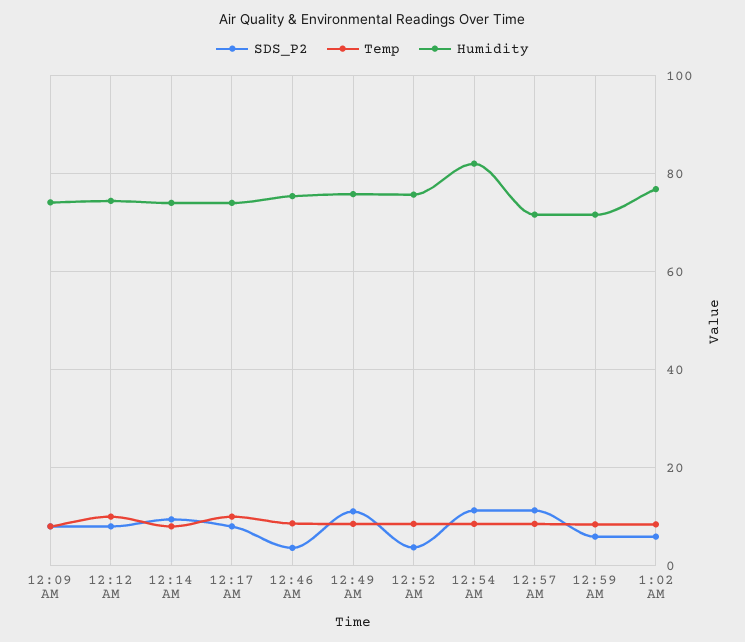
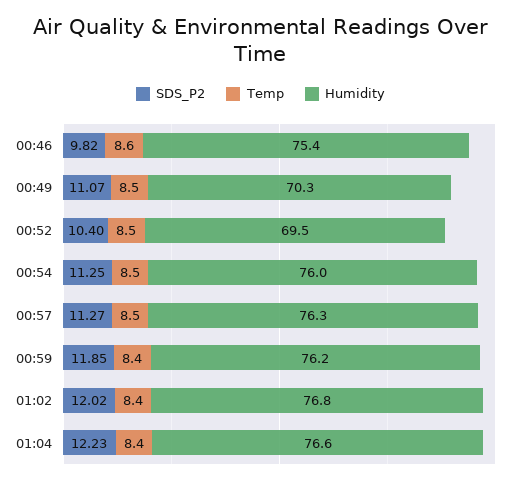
SDS_P2, 12:09 AM: 8 -> none
Temp, 12:09 AM: 8 -> none
Humidity, 12:09 AM: 74 -> none
SDS_P2, 12:12 AM: 8 -> none
Temp, 12:12 AM: 10 -> none
Humidity, 12:12 AM: 74 -> none
SDS_P2, 12:14 AM: 10 -> none
Temp, 12:14 AM: 8 -> none
Humidity, 12:14 AM: 74 -> none
SDS_P2, 12:17 AM: 8 -> none
Temp, 12:17 AM: 10 -> none
Humidity, 12:17 AM: 74 -> none
SDS_P2, 12:46 AM: 4 -> 9.82
Humidity, 12:49 AM: 76 -> 70.3
SDS_P2, 12:52 AM: 4 -> 10.4
Humidity, 12:52 AM: 76 -> 69.5
Humidity, 12:54 AM: 82 -> 76
Humidity, 12:57 AM: 72 -> 76.3
SDS_P2, 12:59 AM: 6 -> 11.85
Humidity, 12:59 AM: 72 -> 76.2
SDS_P2, 1:02 AM: 6 -> 12.02
SDS_P2, 01:04: none -> 12.23
Temp, 01:04: none -> 8.4
Humidity, 01:04: none -> 76.6

